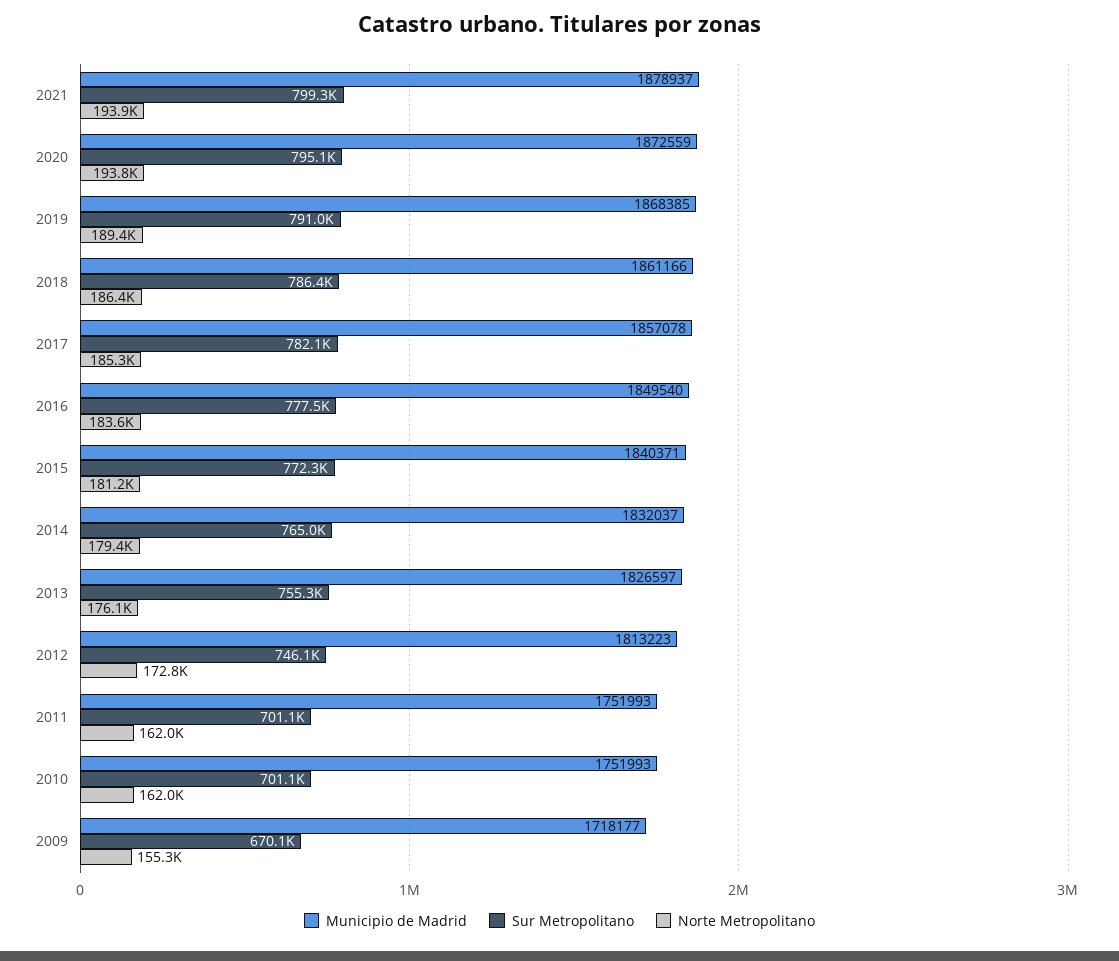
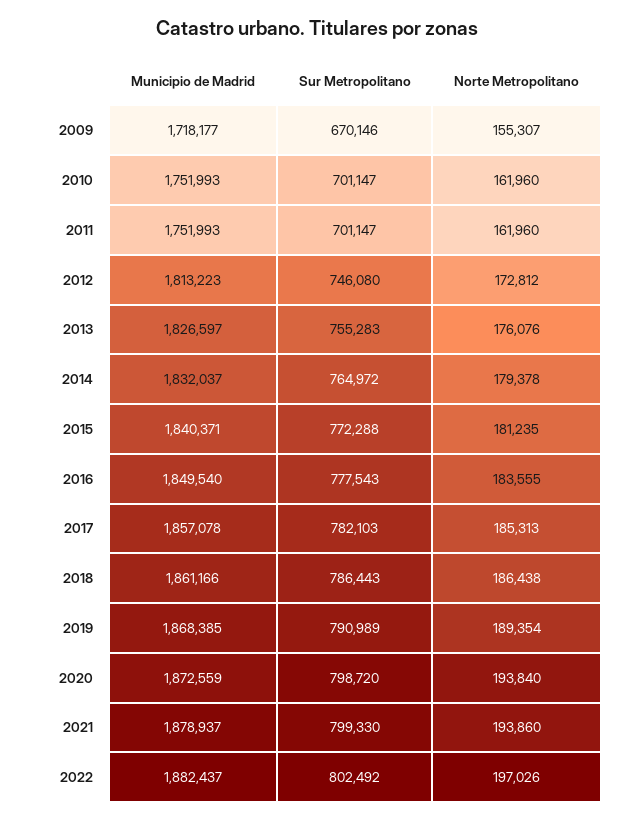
Sur Metropolitano, 2020: 795100 -> 798720
Municipio de Madrid, 2022: none -> 1882437
Sur Metropolitano, 2022: none -> 802492
Norte Metropolitano, 2022: none -> 197026

